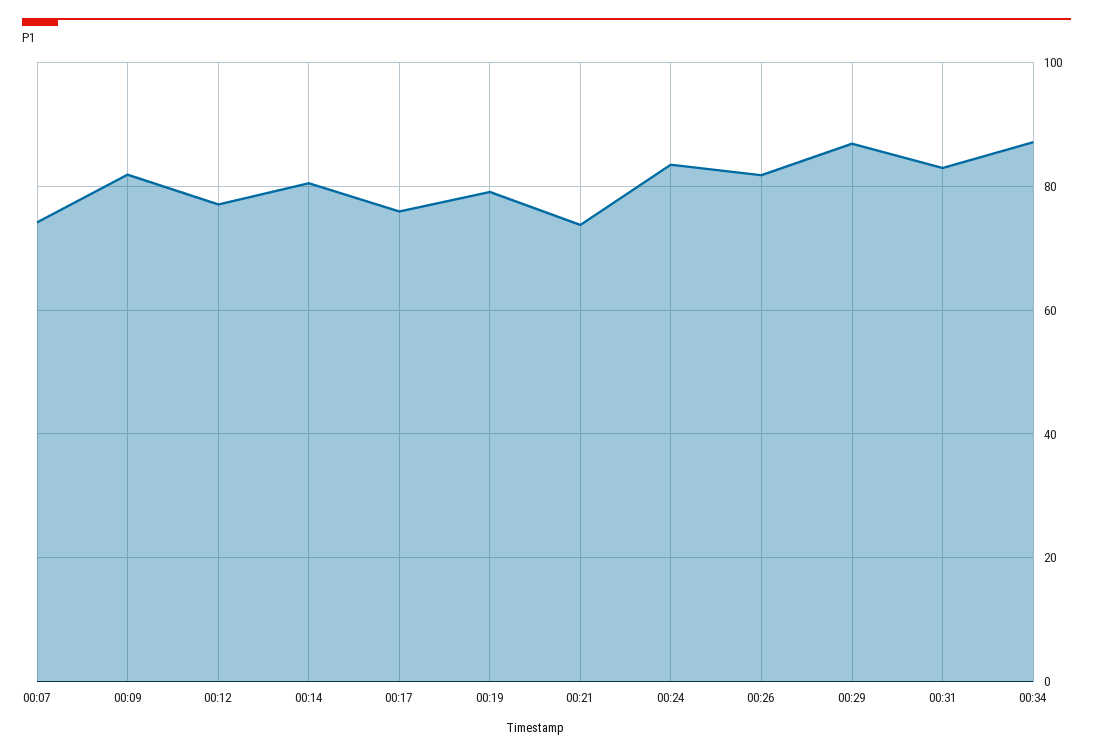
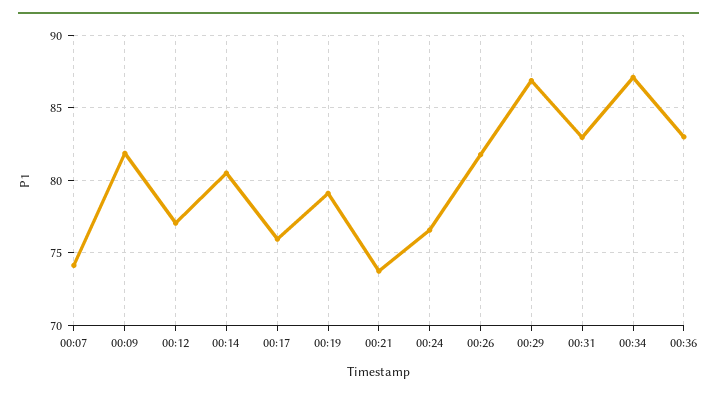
00:24: 84 -> 76.5
00:36: none -> 83

